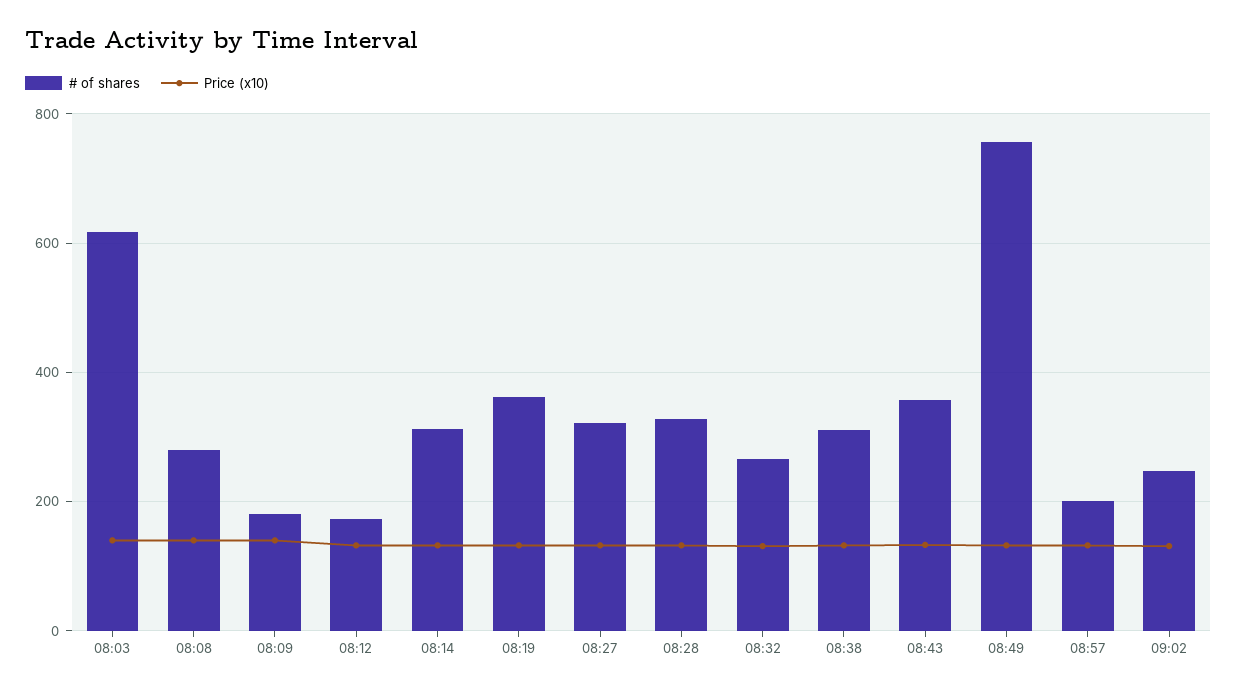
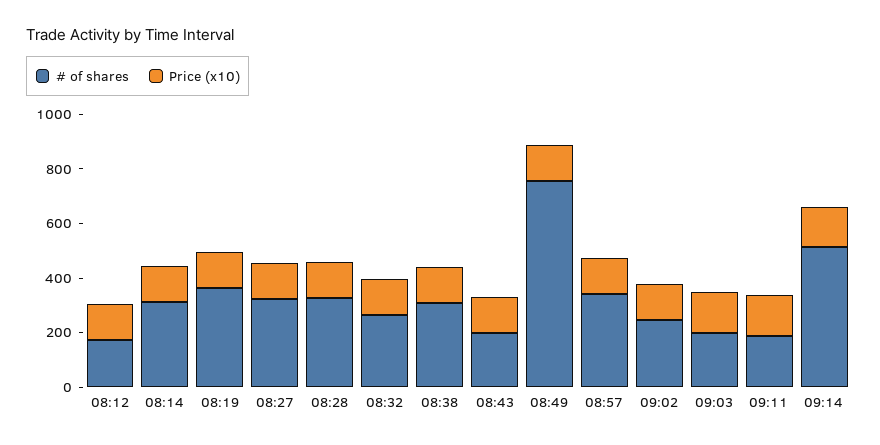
# of shares, 08:03: 620 -> none
Price (x10), 08:03: 140 -> none
# of shares, 08:08: 280 -> none
Price (x10), 08:08: 140 -> none
# of shares, 08:09: 180 -> none
Price (x10), 08:09: 140 -> none
# of shares, 08:43: 360 -> 200
# of shares, 08:57: 200 -> 350
# of shares, 09:03: none -> 200
Price (x10), 09:03: none -> 150
# of shares, 09:11: none -> 200
Price (x10), 09:11: none -> 150
# of shares, 09:14: none -> 500
Price (x10), 09:14: none -> 150

